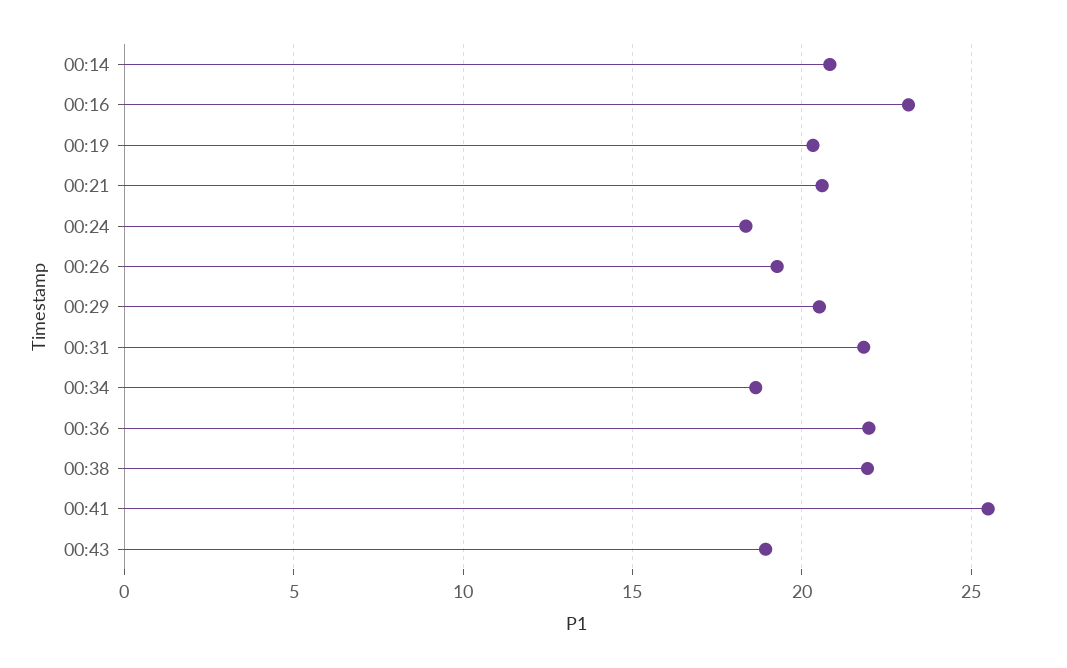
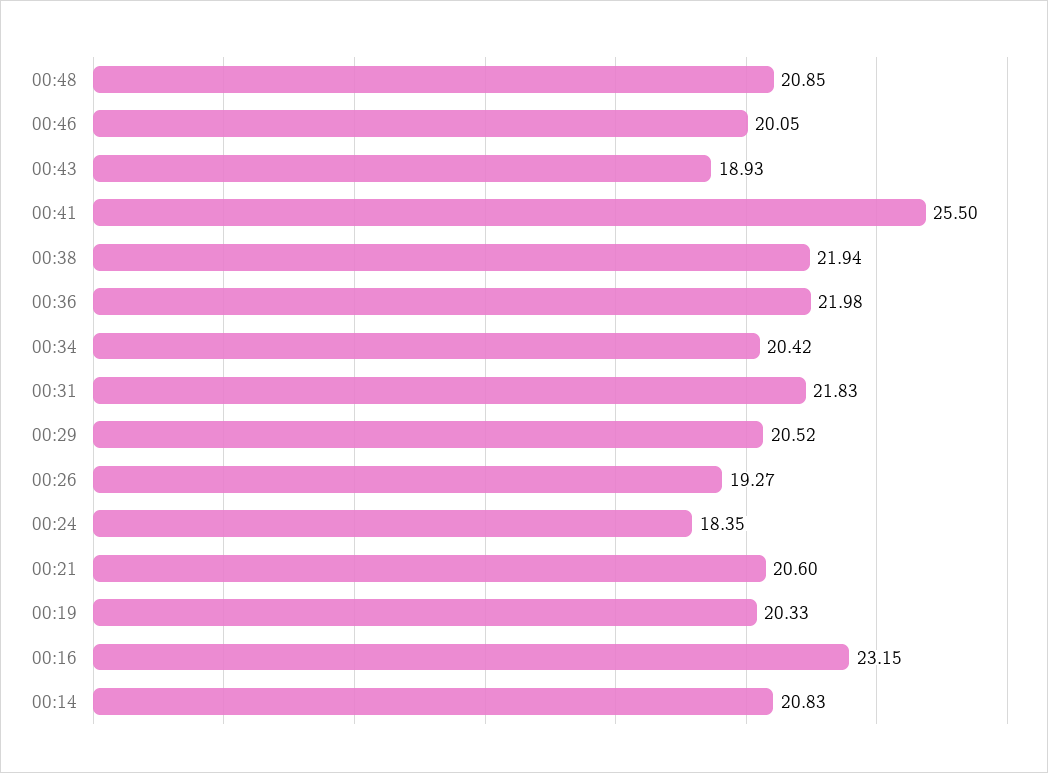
00:34: 18.5 -> 20.42
00:48: none -> 20.85
00:46: none -> 20.05

